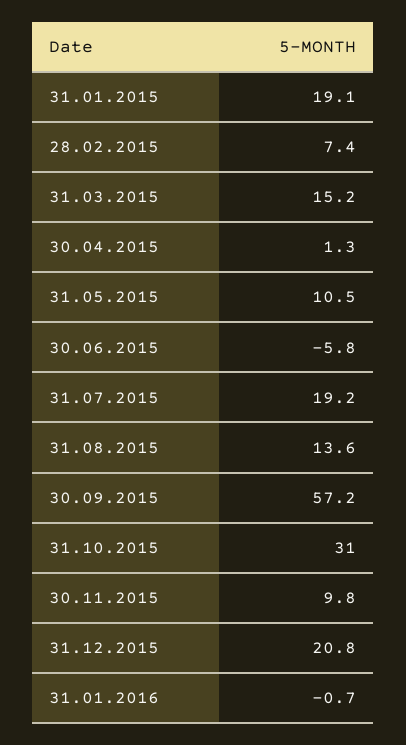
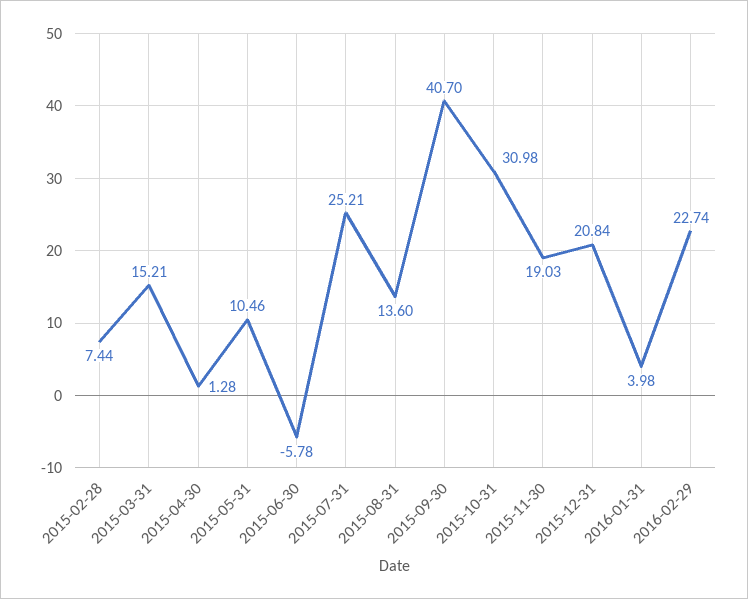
31.01.2015: 19.1 -> none
31.07.2015: 19.2 -> 25.21
30.09.2015: 57.2 -> 40.7
30.11.2015: 9.8 -> 19.03
31.01.2016: -0.7 -> 3.98
2016-02-29: none -> 22.74

